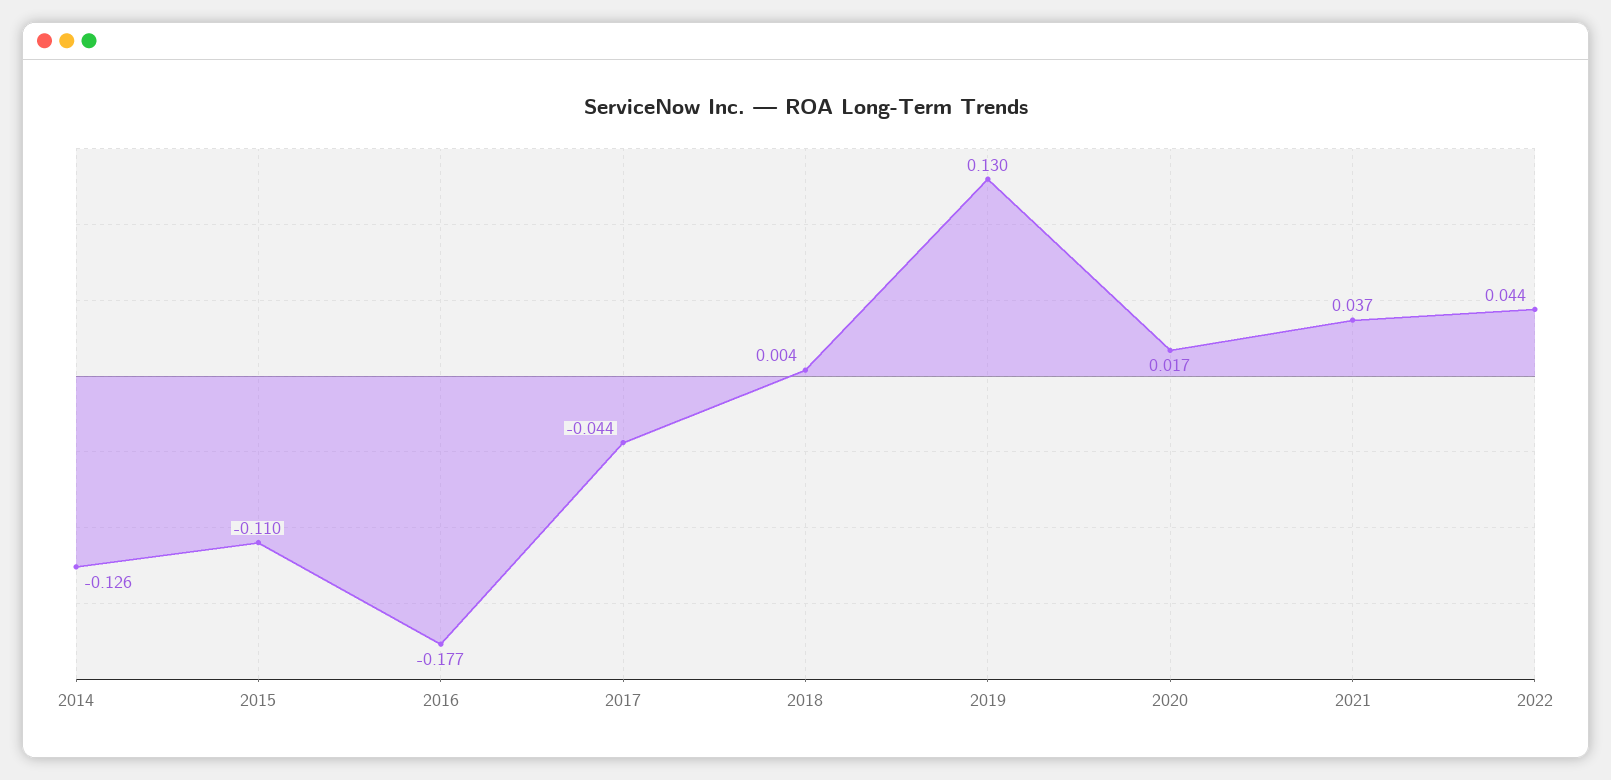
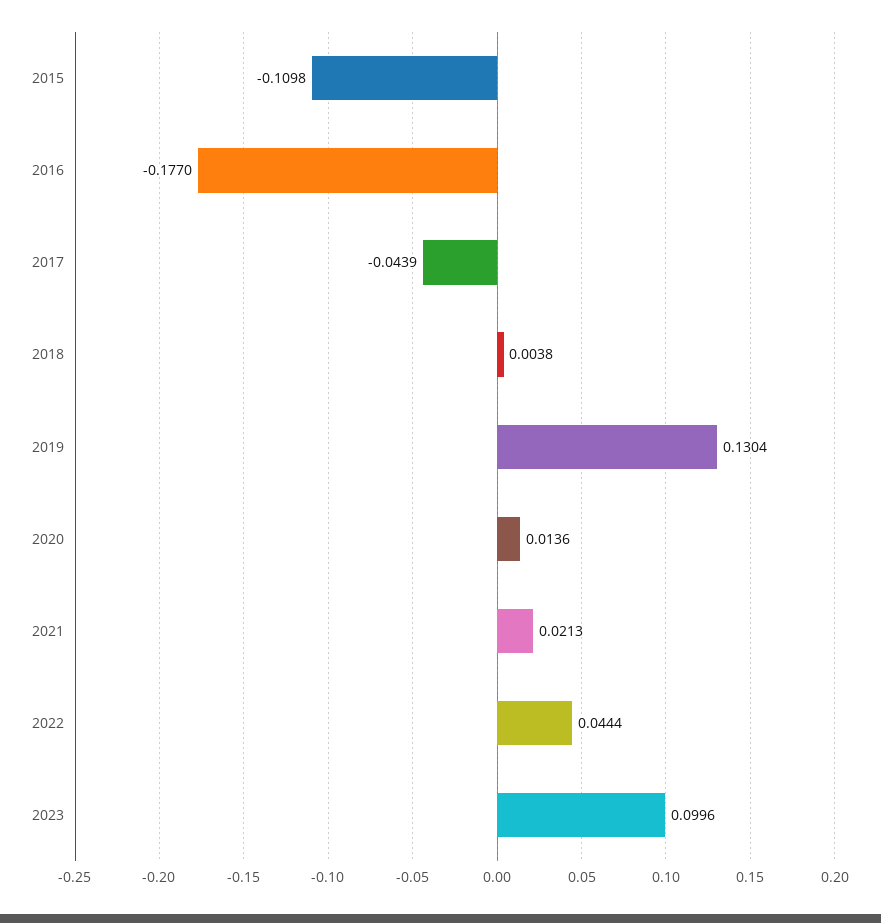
2014: -0.126 -> none
2020: 0.017 -> 0.0136
2021: 0.037 -> 0.0213
2023: none -> 0.0996

